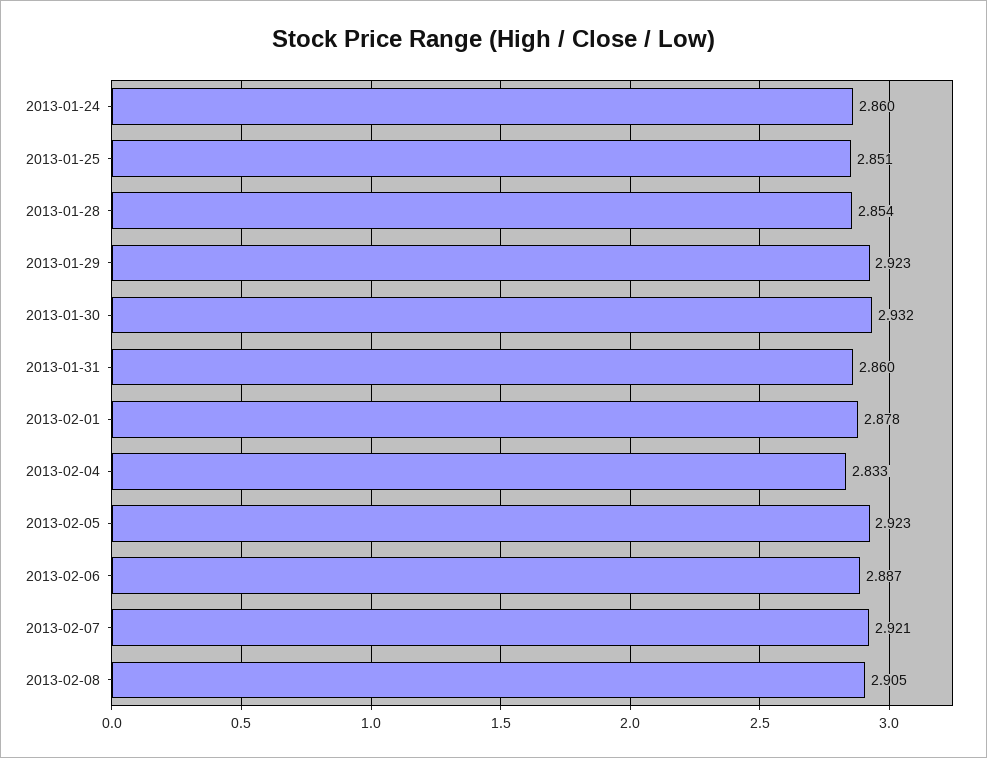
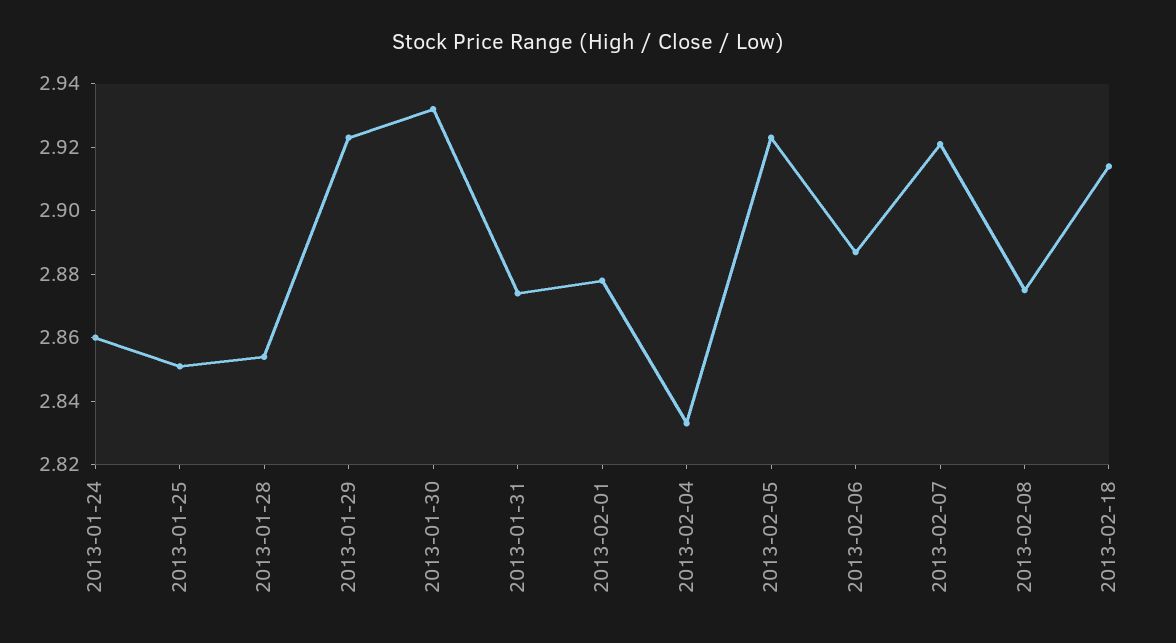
2013-01-31: 2.86 -> 2.875
2013-02-08: 2.905 -> 2.875
2013-02-18: none -> 2.915

